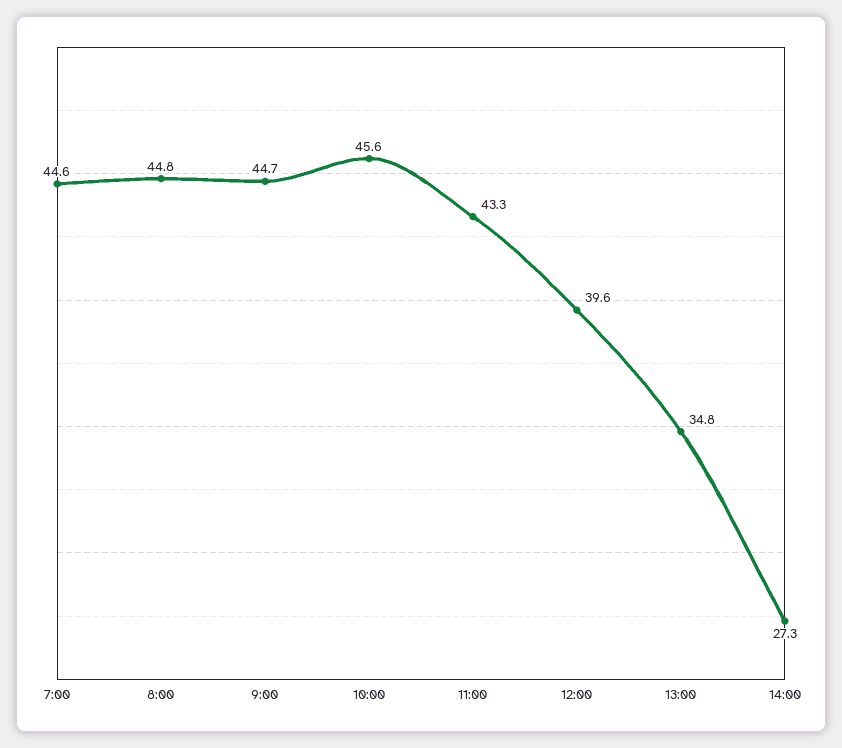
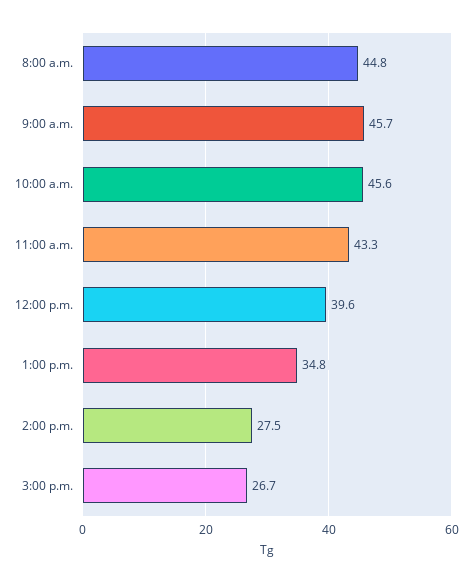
7:00: 44.6 -> none
9:00: 44.7 -> 45.7
14:00: 27.3 -> 27.5
3:00 p.m.: none -> 26.7

